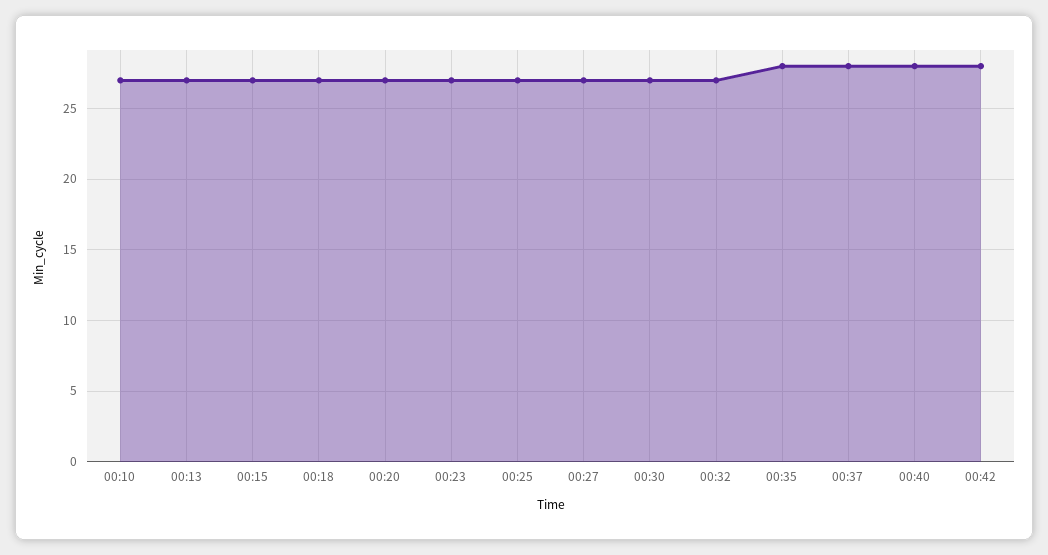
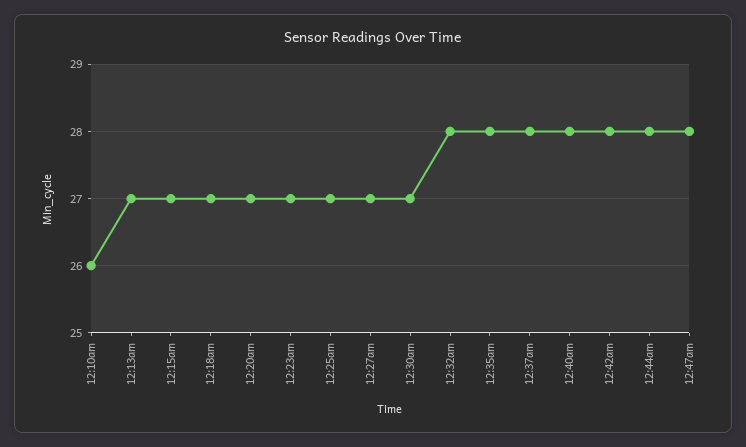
00:10: 27 -> 26
00:32: 27 -> 28
12:44am: none -> 28
12:47am: none -> 28

